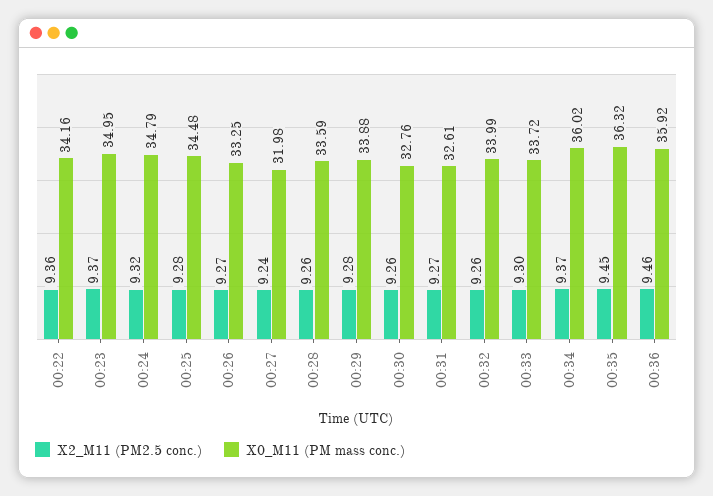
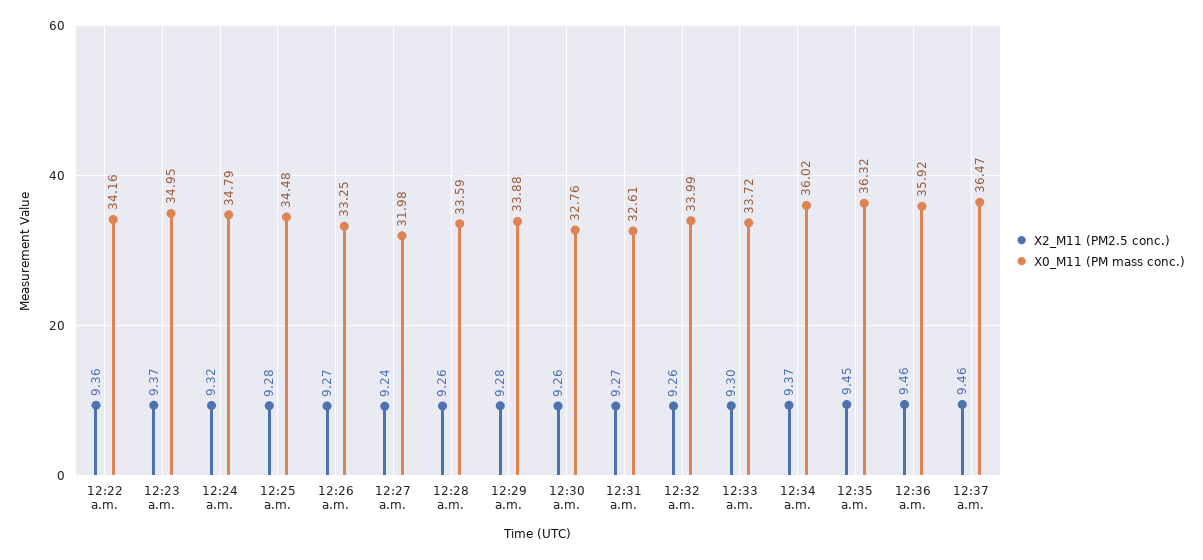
X2_M11 (PM2.5 conc.), 12:37 a.m.: none -> 9.46
X0_M11 (PM mass conc.), 12:37 a.m.: none -> 36.47

